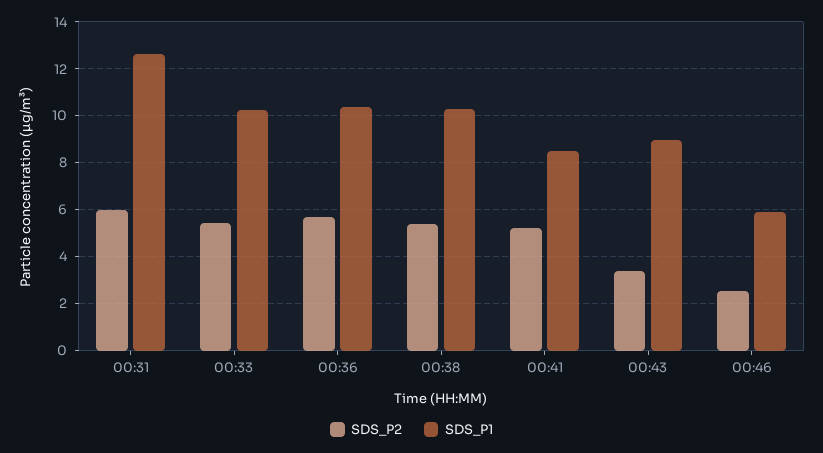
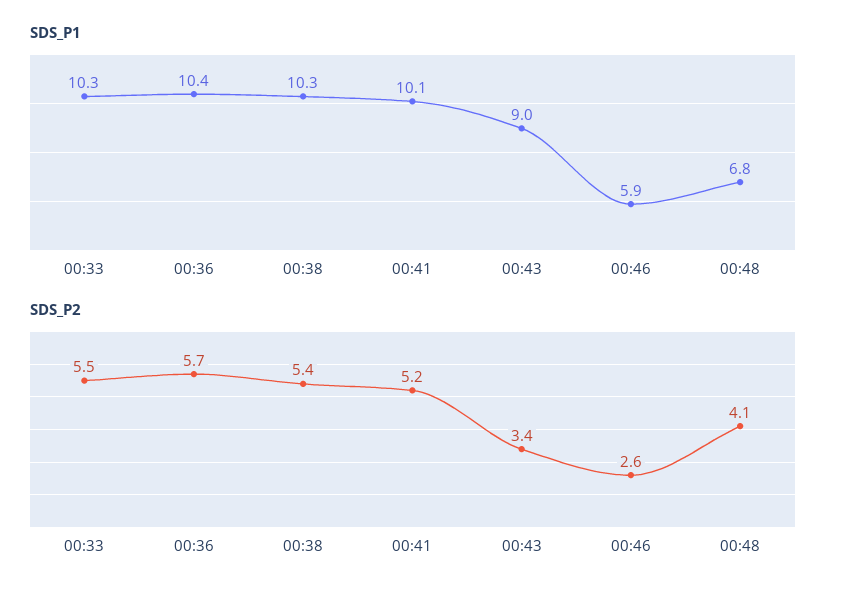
SDS_P2, 00:31: 6 -> none
SDS_P1, 00:31: 12.5 -> none
SDS_P1, 00:41: 8.5 -> 10.1
SDS_P1, 00:48: none -> 6.8
SDS_P2, 00:48: none -> 4.1

